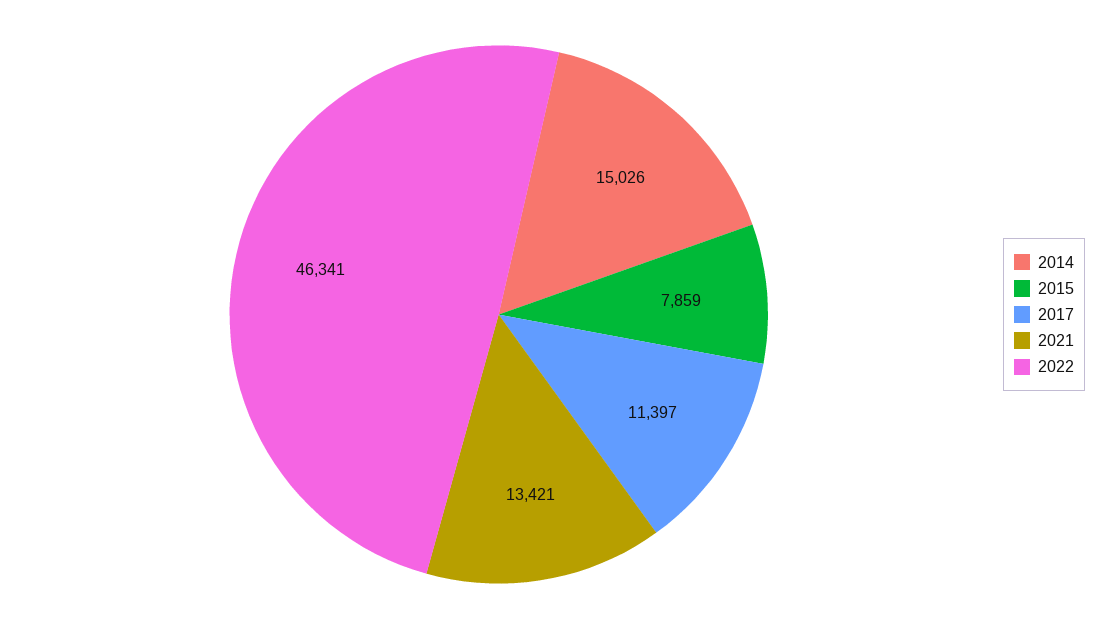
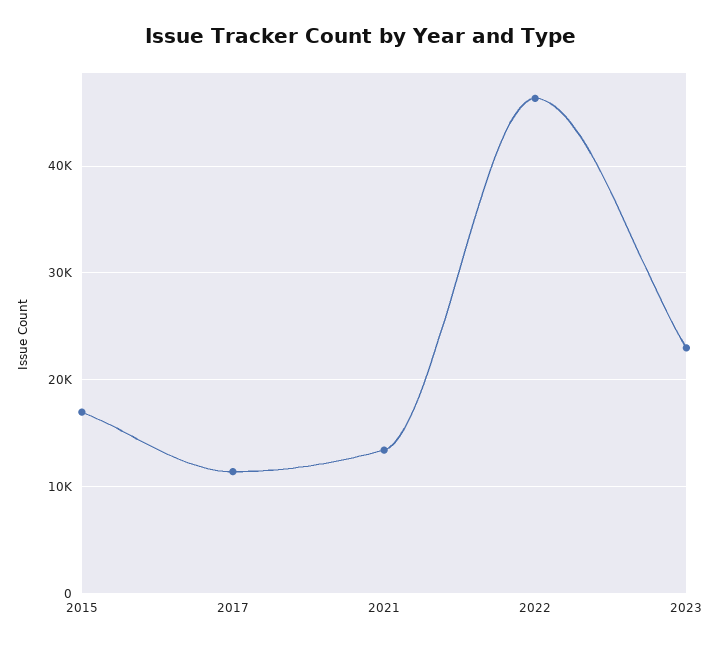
2014: 15026 -> none
2015: 7859 -> 17000
2023: none -> 23000

